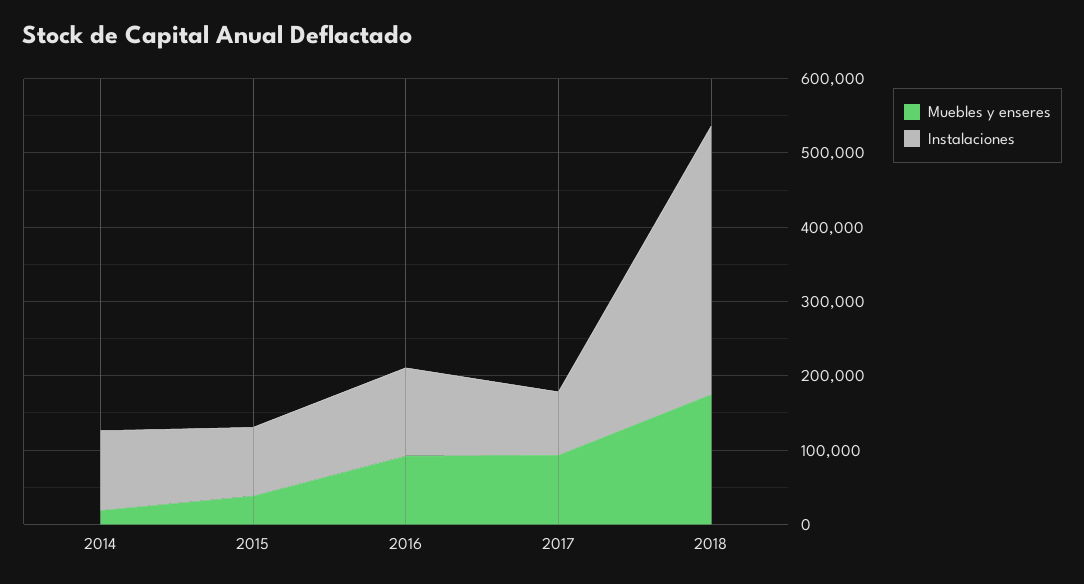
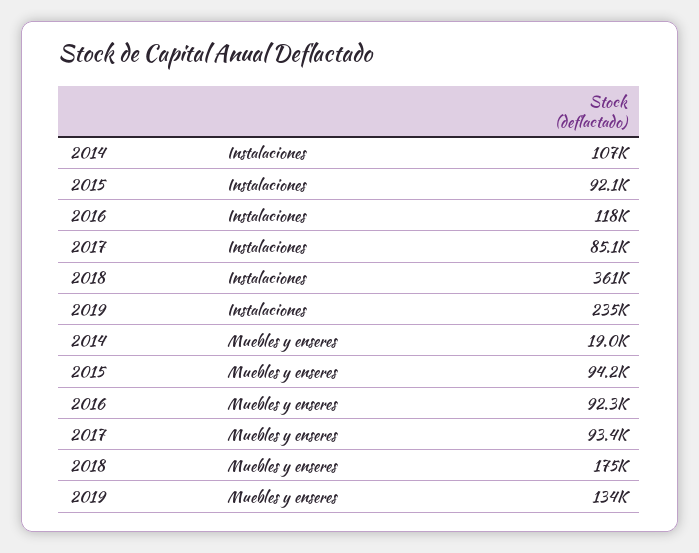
Muebles y enseres, 2015: 40000 -> 94200
Instalaciones, 2019: none -> 235000
Muebles y enseres, 2019: none -> 134000

